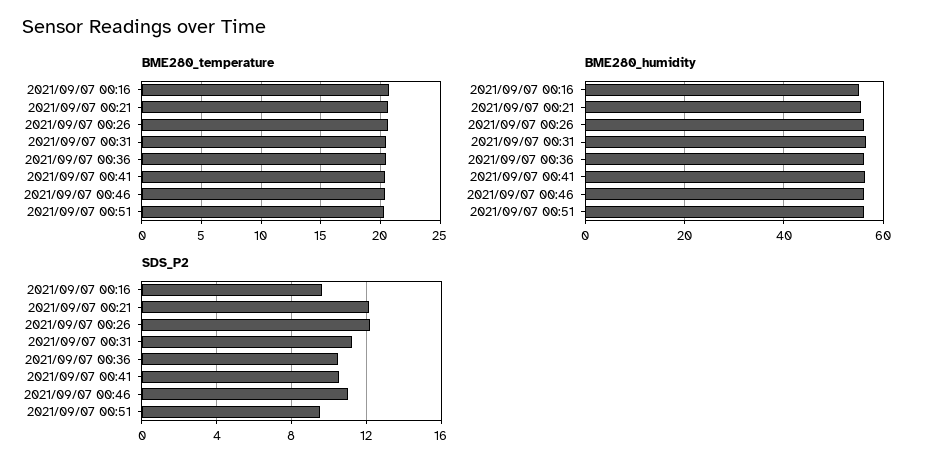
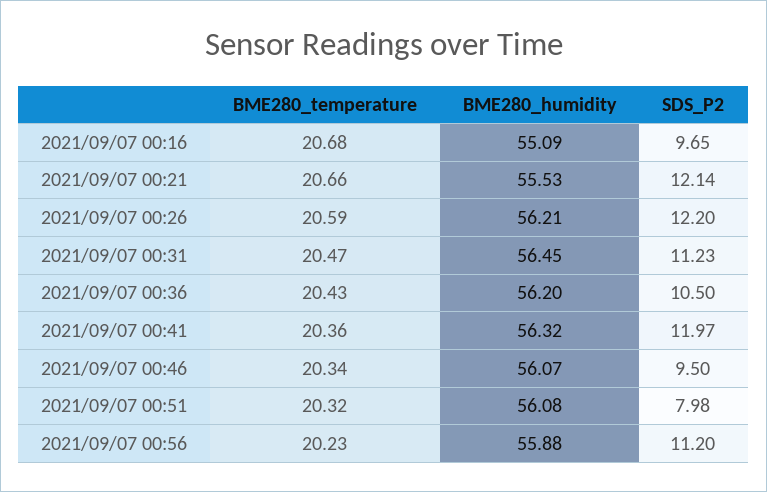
SDS_P2, 2021/09/07 00:41: 10.5 -> 11.97
SDS_P2, 2021/09/07 00:46: 11 -> 9.5
SDS_P2, 2021/09/07 00:51: 9.5 -> 7.98
BME280_temperature, 2021/09/07 00:56: none -> 20.23
BME280_humidity, 2021/09/07 00:56: none -> 55.88
SDS_P2, 2021/09/07 00:56: none -> 11.2

